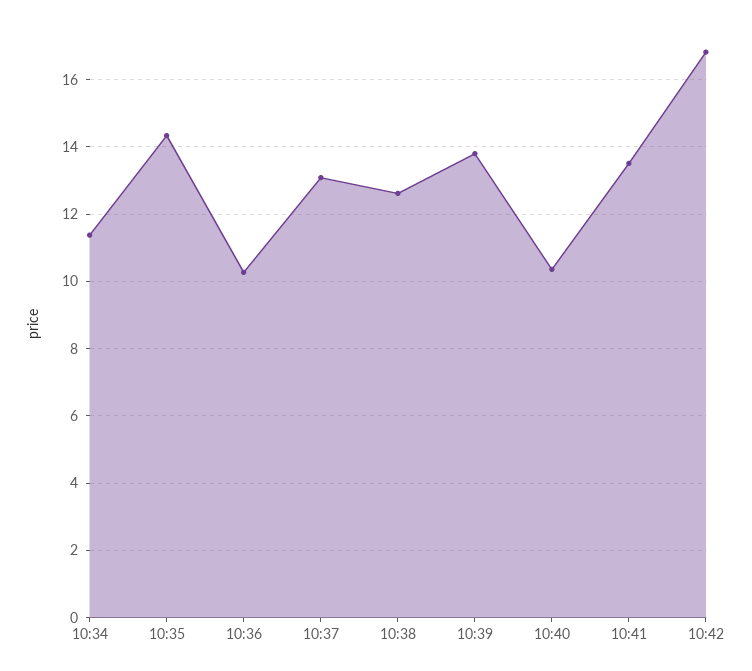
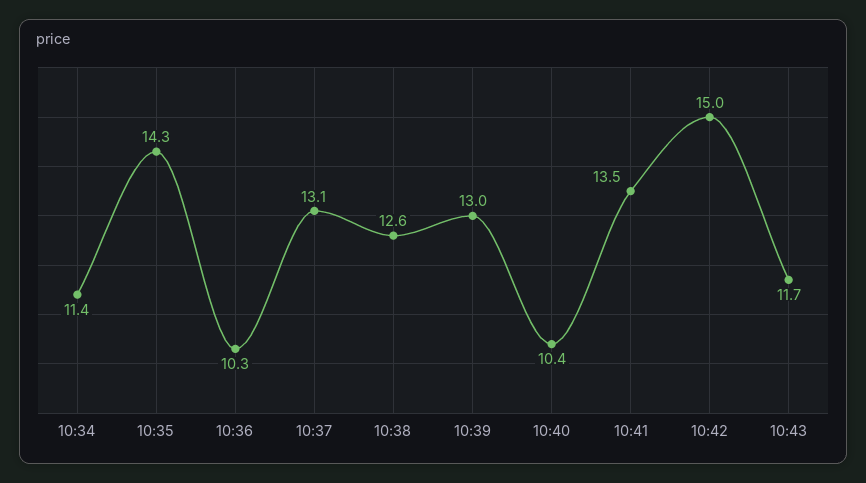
10:39: 13.8 -> 13
10:42: 16.8 -> 15
10:43: none -> 11.7

